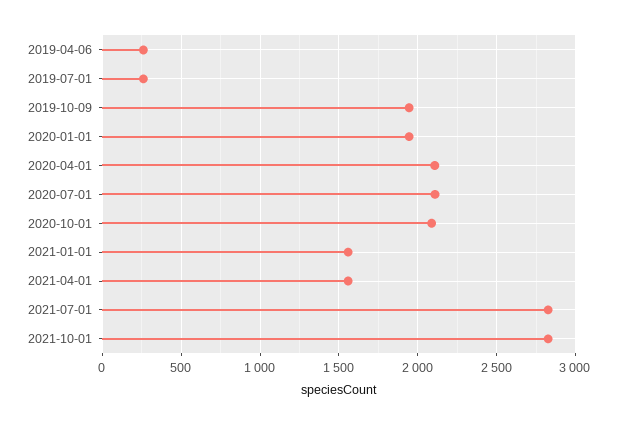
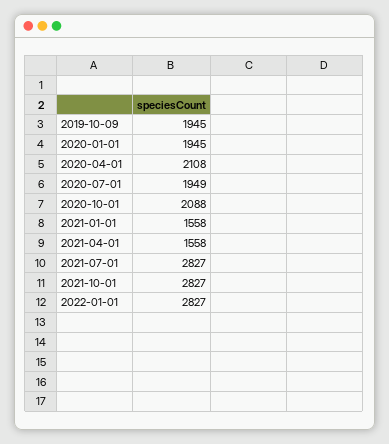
2019-04-06: 250 -> none
2019-07-01: 250 -> none
2020-07-01: 2100 -> 1949
2022-01-01: none -> 2827

